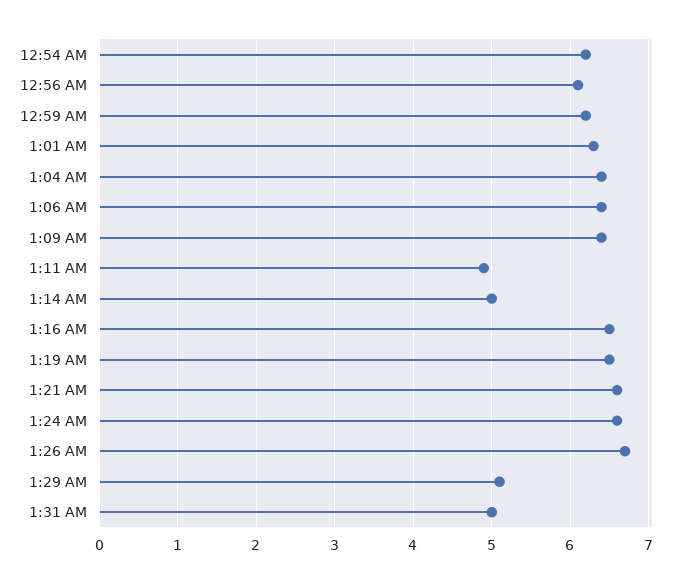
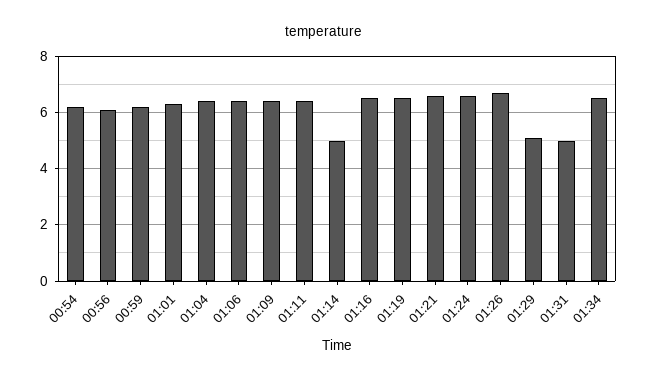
1:11 AM: 4.9 -> 6.5
01:34: none -> 6.5

